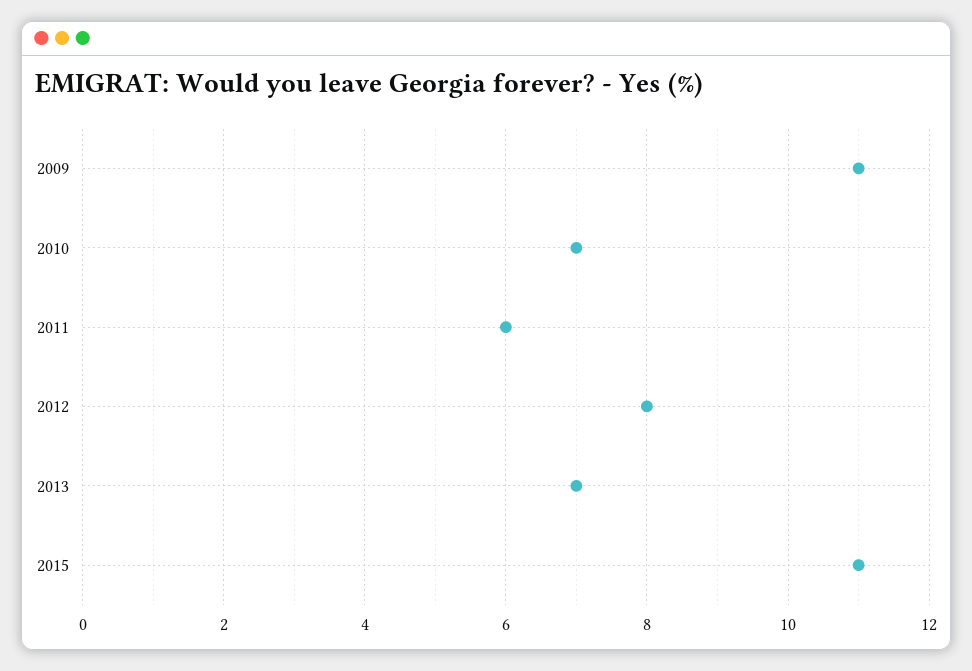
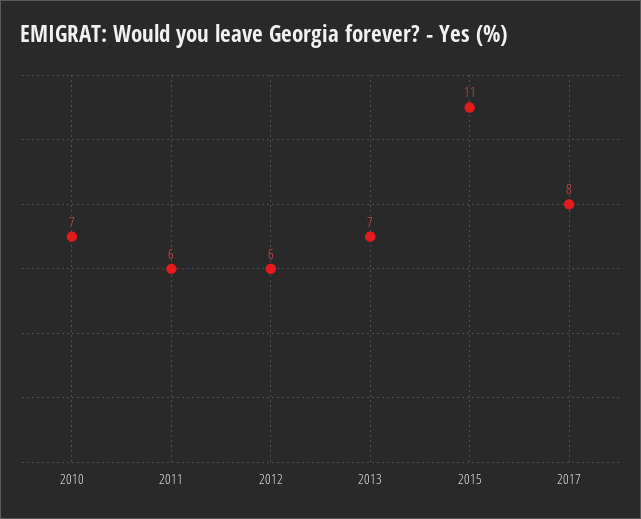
2009: 11 -> none
2012: 8 -> 6
2017: none -> 8

